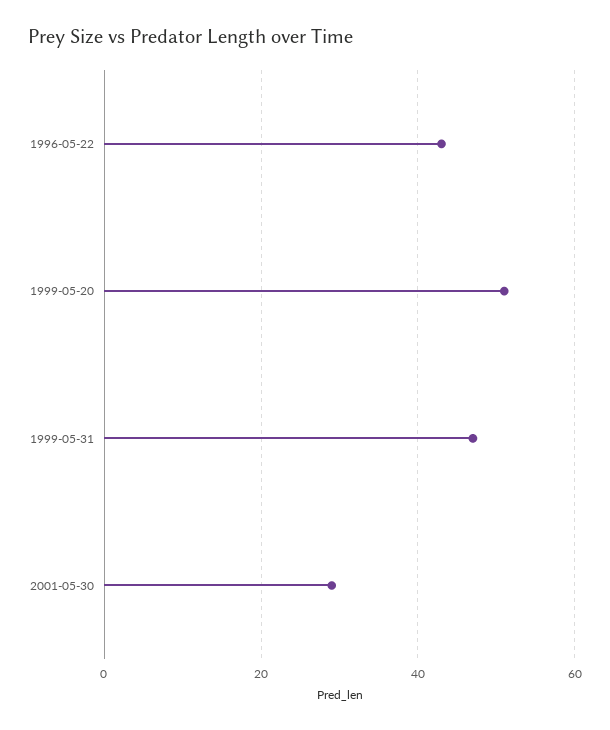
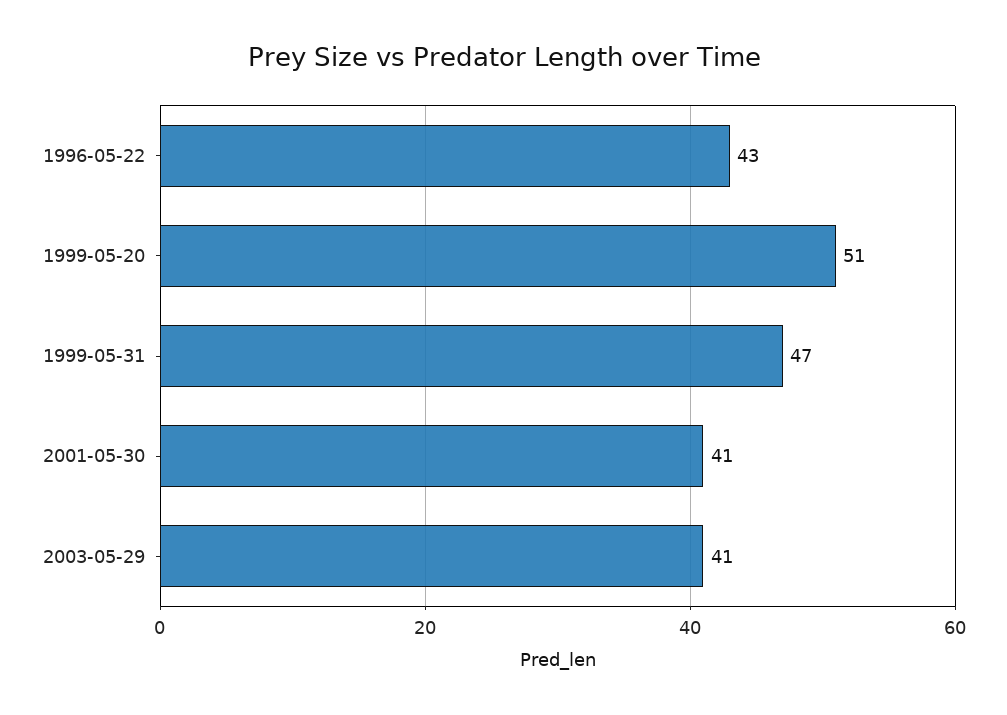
2001-05-30: 30 -> 41
2003-05-29: none -> 41

